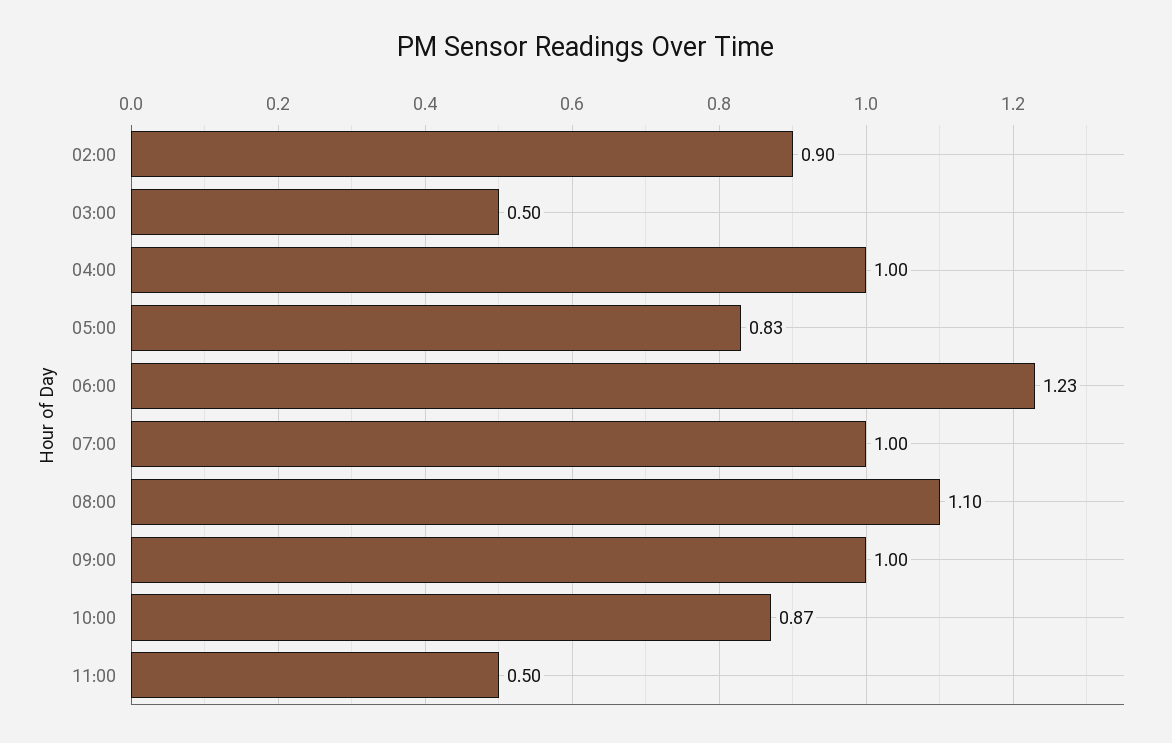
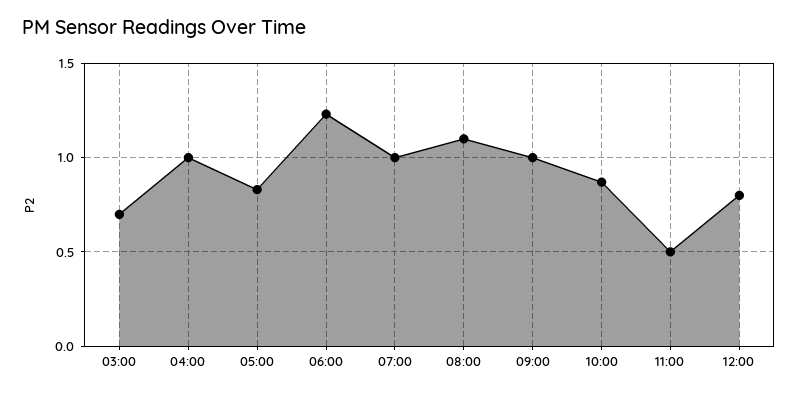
02:00: 0.9 -> none
03:00: 0.5 -> 0.7
12:00: none -> 0.8

